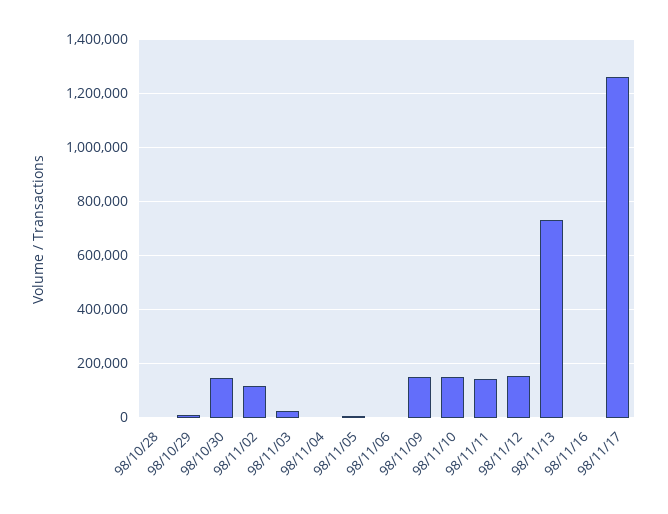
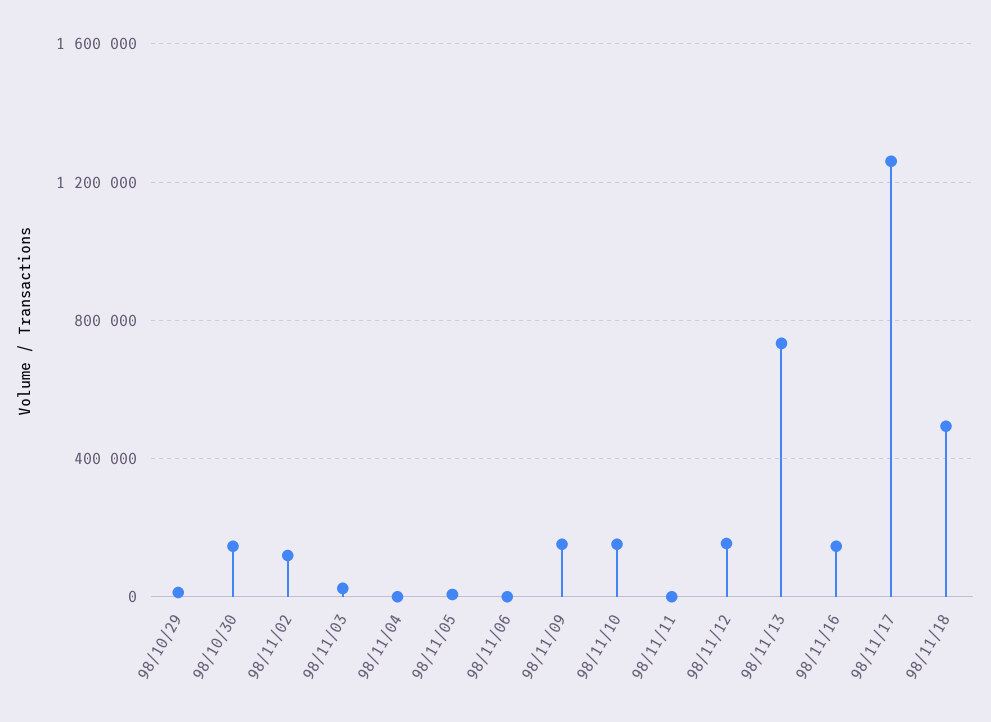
98/10/28: 0 -> none
98/11/11: 150000 -> 0
98/11/16: 0 -> 150000
98/11/18: none -> 500000

